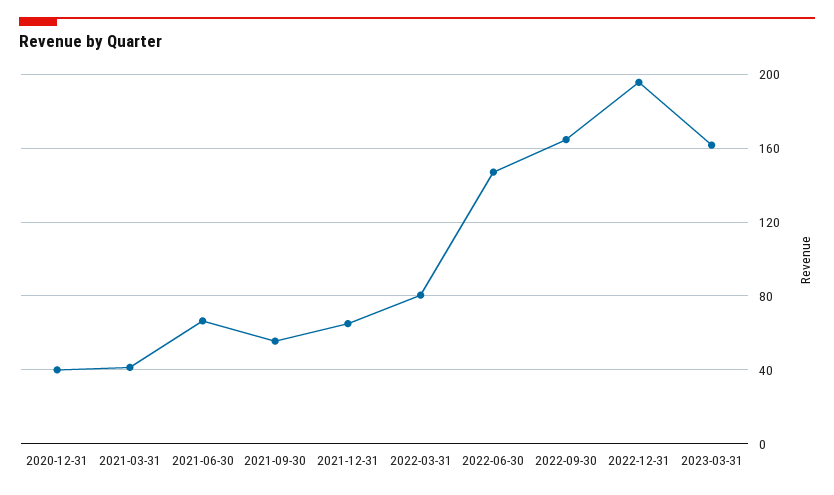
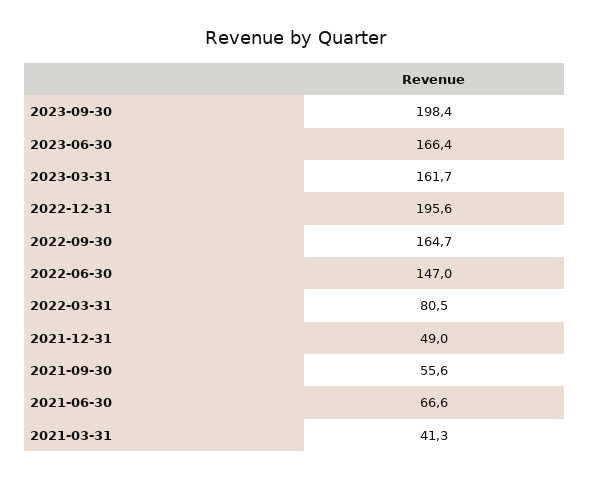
2020-12-31: 40 -> none
2021-12-31: 65 -> 49
2023-09-30: none -> 198.4
2023-06-30: none -> 166.4

